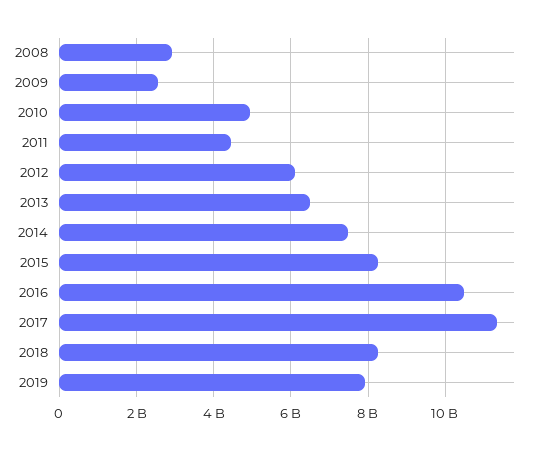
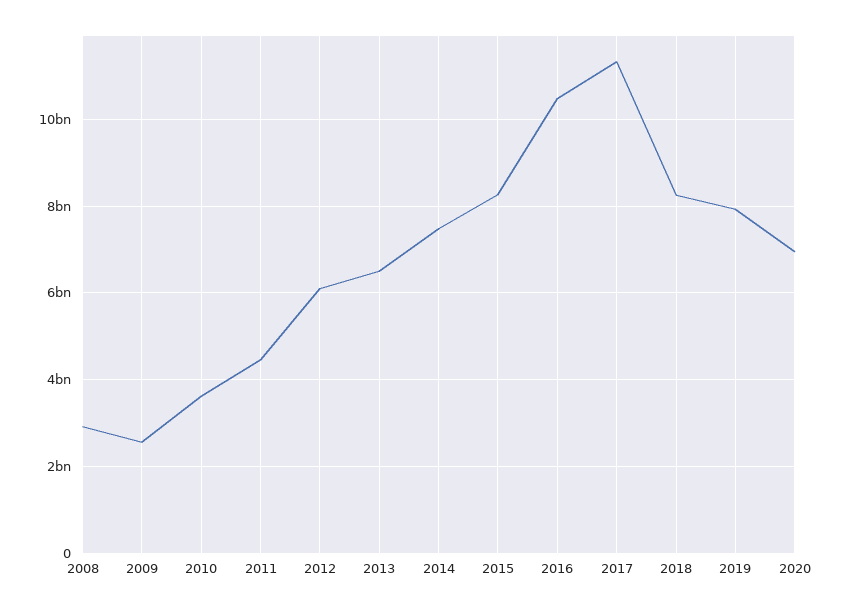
2010: 5000000000 -> 3600000000
2020: none -> 7000000000

